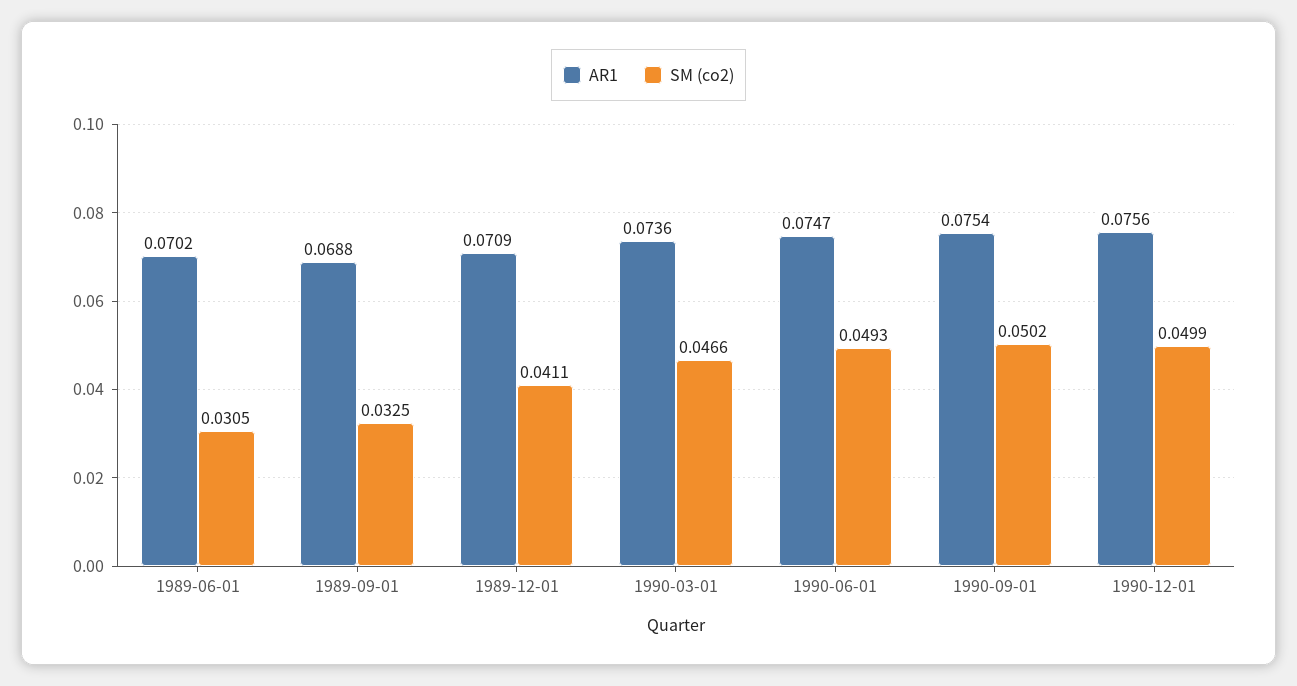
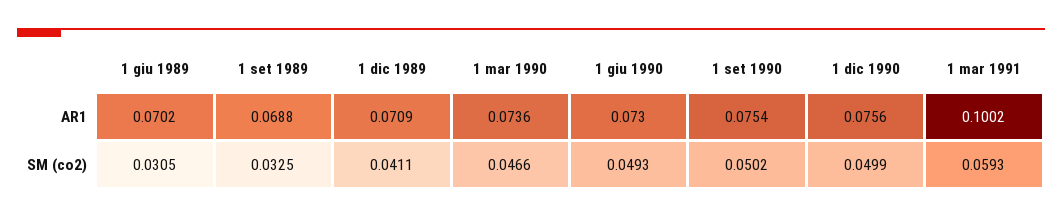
AR1, 1990-06-01: 0.0747 -> 0.073
AR1, 1 mar 1991: none -> 0.1002
SM (co2), 1 mar 1991: none -> 0.0593

